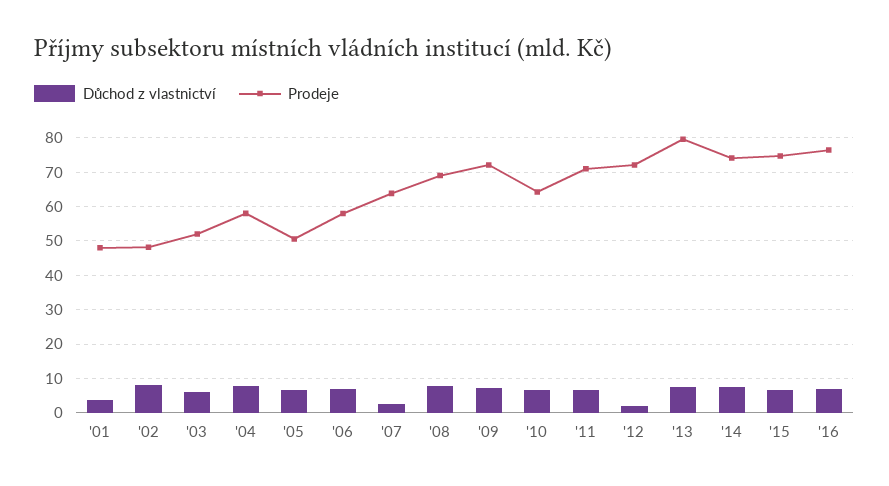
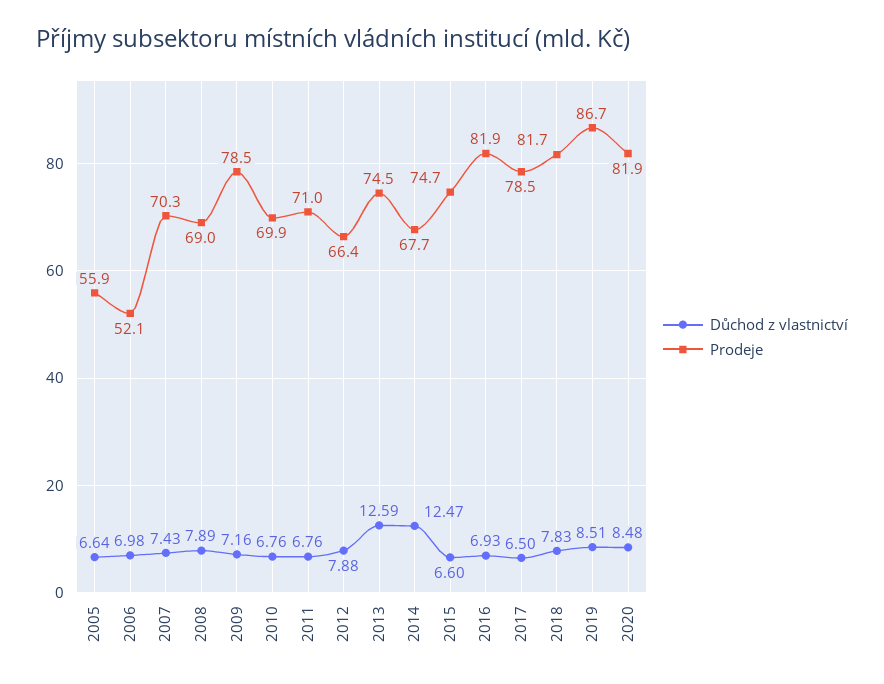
Důchod z vlastnictví, '01: 4 -> none
Prodeje, '01: 48 -> none
Důchod z vlastnictví, '02: 8 -> none
Prodeje, '02: 48 -> none
Důchod z vlastnictví, '03: 6 -> none
Prodeje, '03: 52 -> none
Důchod z vlastnictví, '04: 8 -> none
Prodeje, '04: 58 -> none
Prodeje, '05: 50 -> 55.9
Prodeje, '06: 58 -> 52.1
Důchod z vlastnictví, '07: 2 -> 7.43
Prodeje, '07: 64 -> 70.3
Prodeje, '09: 72 -> 78.5
Prodeje, '10: 64 -> 69.9
Důchod z vlastnictví, '12: 2 -> 7.88
Prodeje, '12: 72 -> 66.4
Důchod z vlastnictví, '13: 8 -> 12.59
Prodeje, '13: 80 -> 74.5
Důchod z vlastnictví, '14: 8 -> 12.47
Prodeje, '14: 74 -> 67.7
Prodeje, '16: 76 -> 81.9
Důchod z vlastnictví, 2017: none -> 6.5
Prodeje, 2017: none -> 78.5
Důchod z vlastnictví, 2018: none -> 7.83
Prodeje, 2018: none -> 81.7
Důchod z vlastnictví, 2019: none -> 8.51
Prodeje, 2019: none -> 86.7
Důchod z vlastnictví, 2020: none -> 8.48
Prodeje, 2020: none -> 81.9

